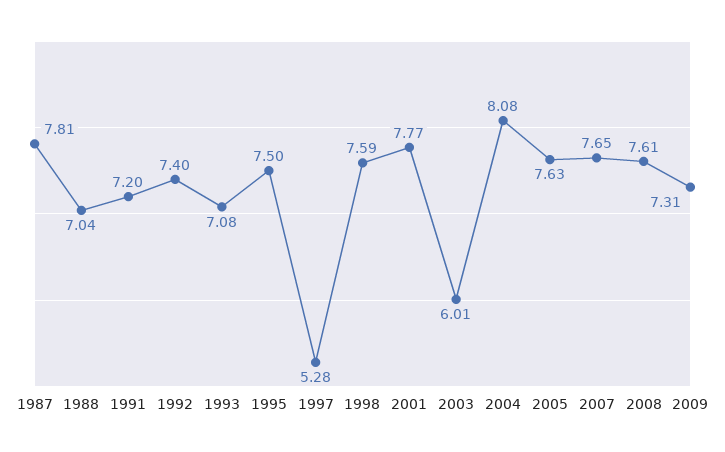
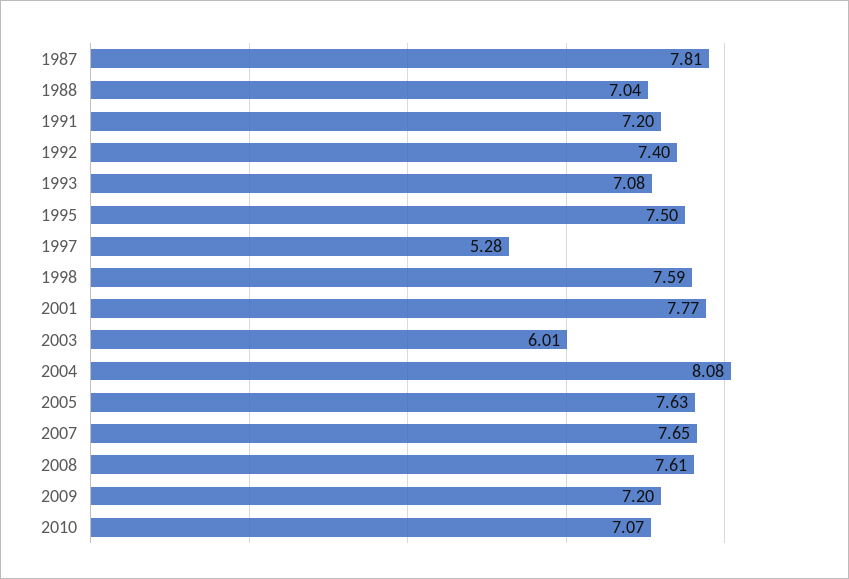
2009: 7.31 -> 7.2
2010: none -> 7.07

